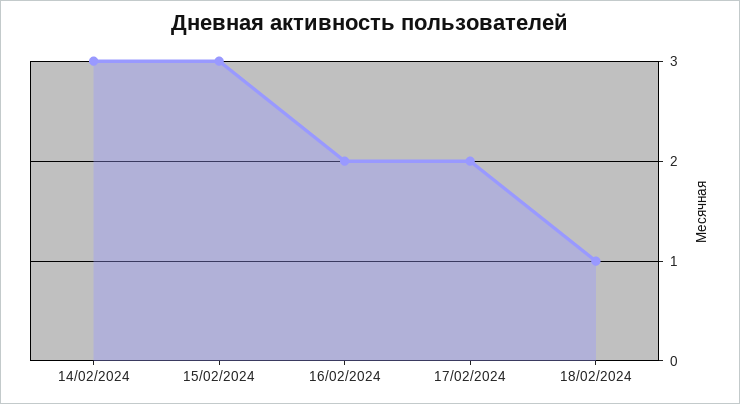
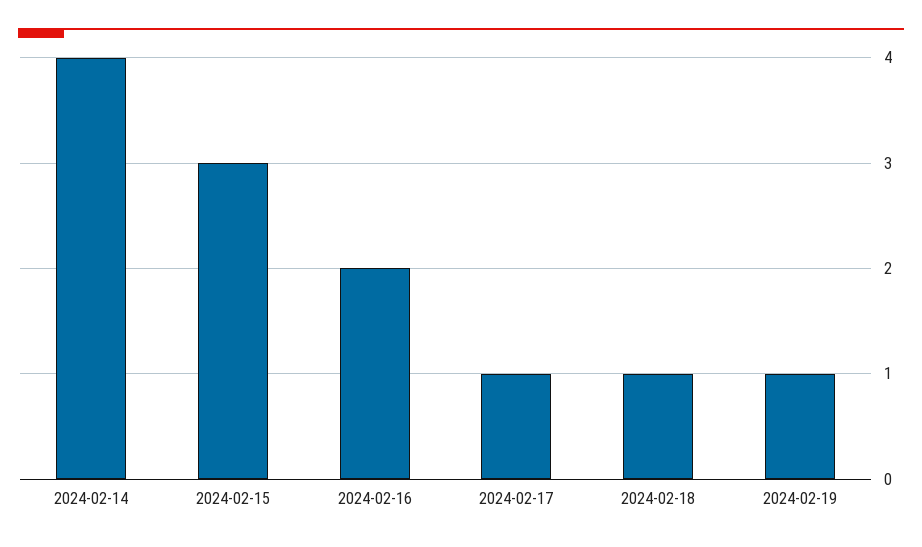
14/02/2024: 3 -> 4
17/02/2024: 2 -> 1
2024-02-19: none -> 1

